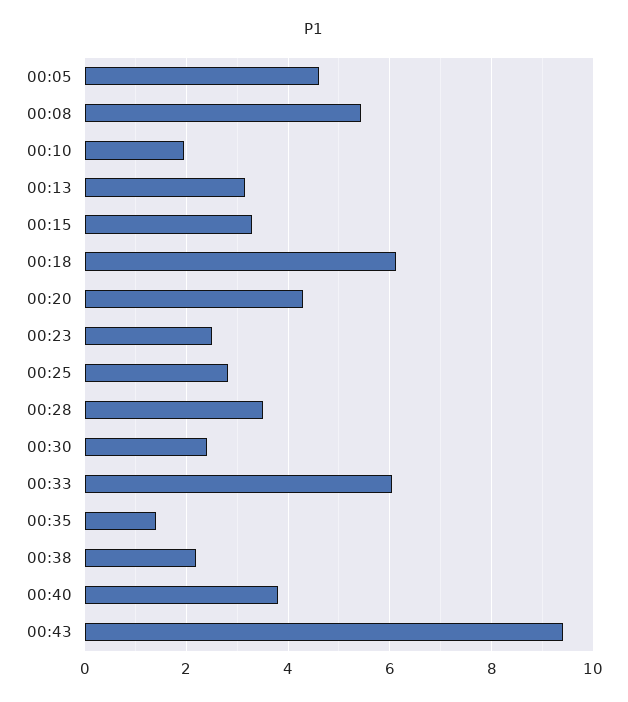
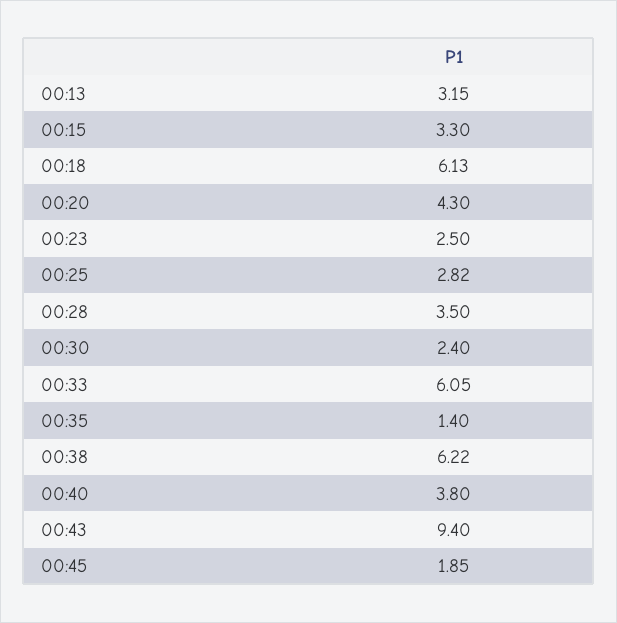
00:05: 4.6 -> none
00:08: 5.4 -> none
00:10: 2 -> none
00:38: 2.2 -> 6.22
00:45: none -> 1.85

